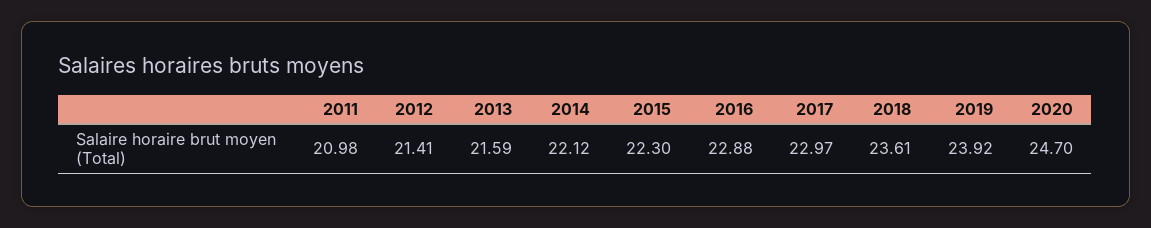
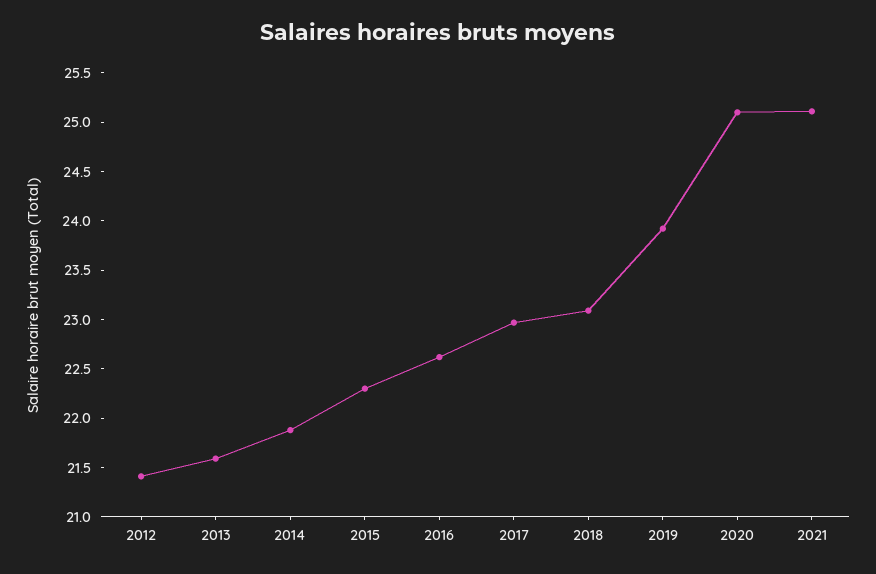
2011: 20.98 -> none
2014: 22.12 -> 21.9
2016: 22.88 -> 22.6
2018: 23.61 -> 23.1
2020: 24.7 -> 25.1
2021: none -> 25.1

